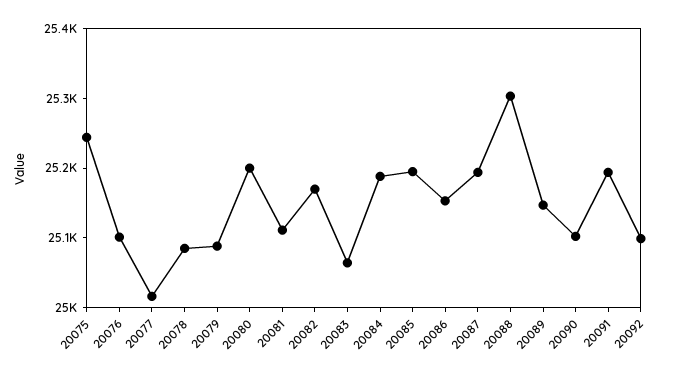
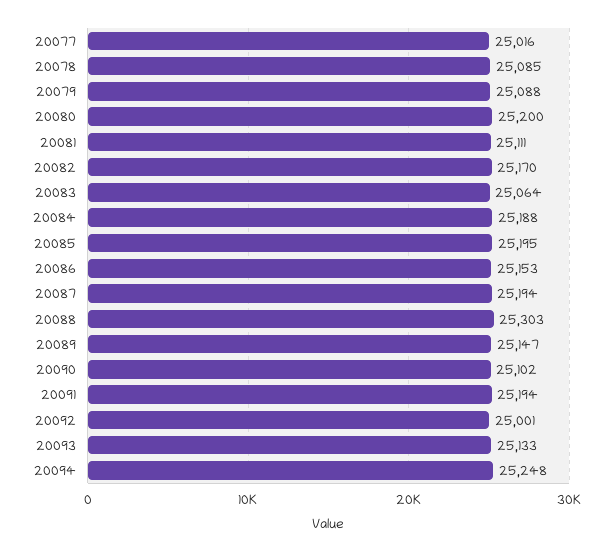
20075: 25240 -> none
20076: 25100 -> none
20092: 25100 -> 25001
20093: none -> 25133
20094: none -> 25248

